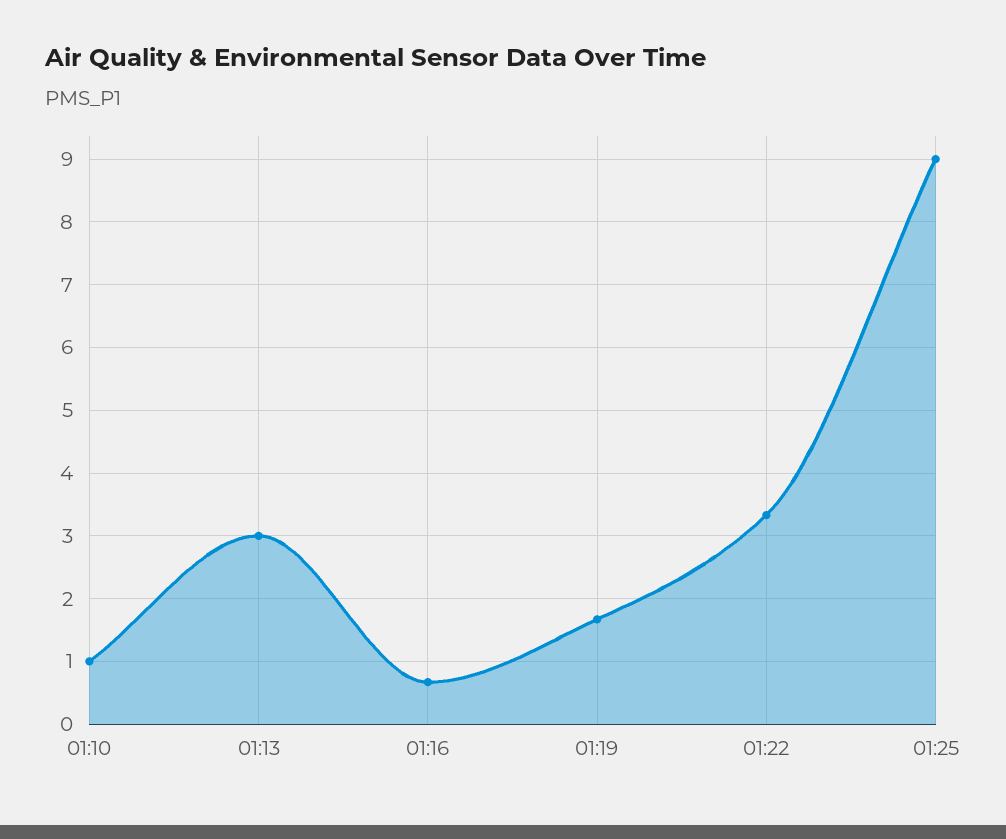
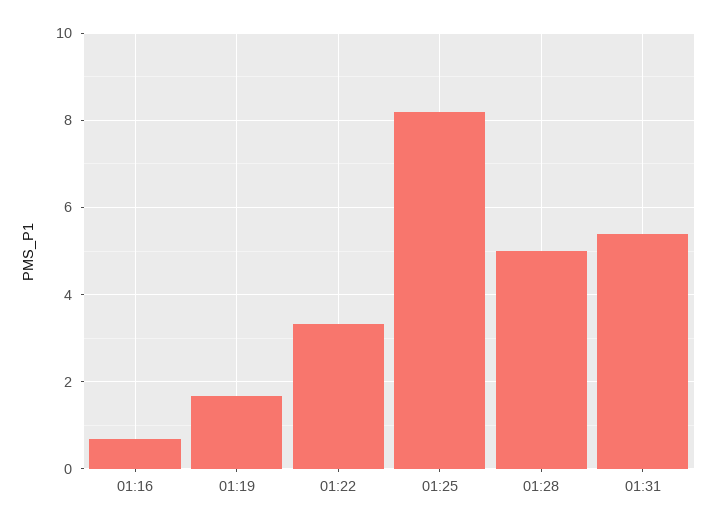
01:10: 1 -> none
01:13: 3 -> none
01:25: 9 -> 8.2
01:28: none -> 5
01:31: none -> 5.4

